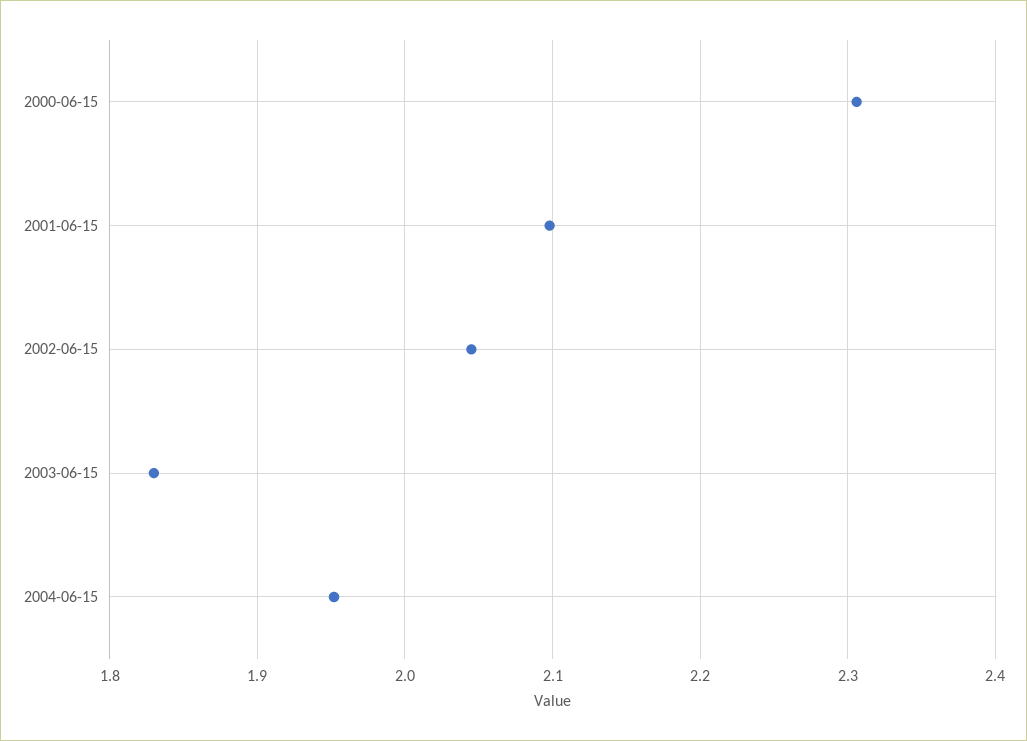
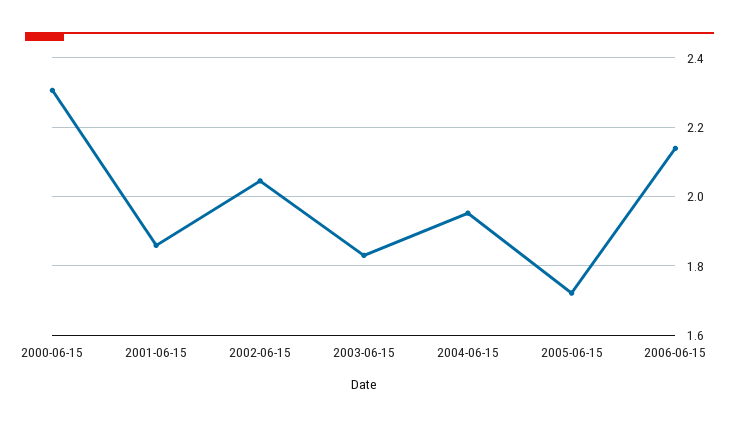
2001-06-15: 2.1 -> 1.86
2005-06-15: none -> 1.72
2006-06-15: none -> 2.14

